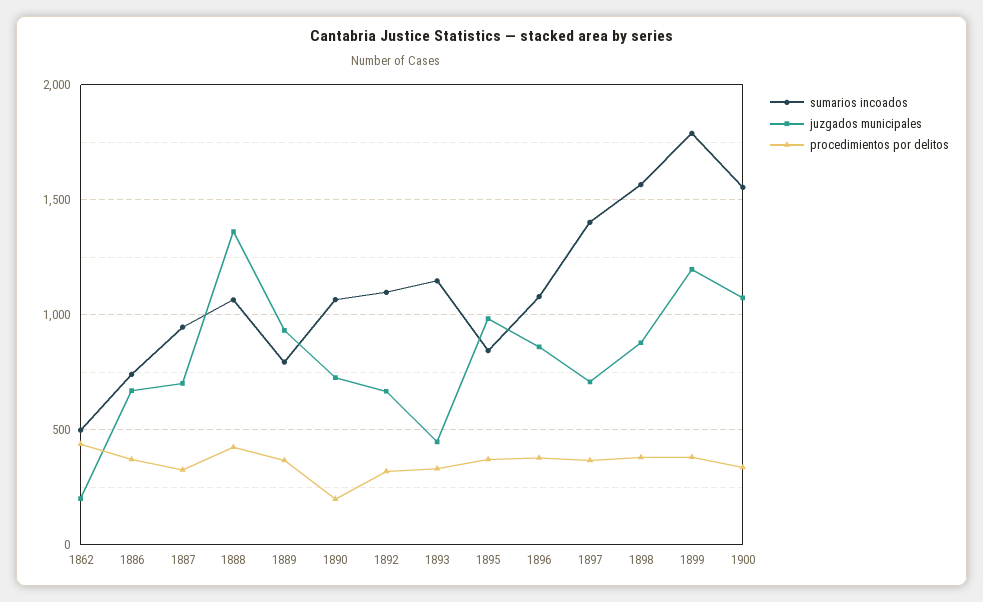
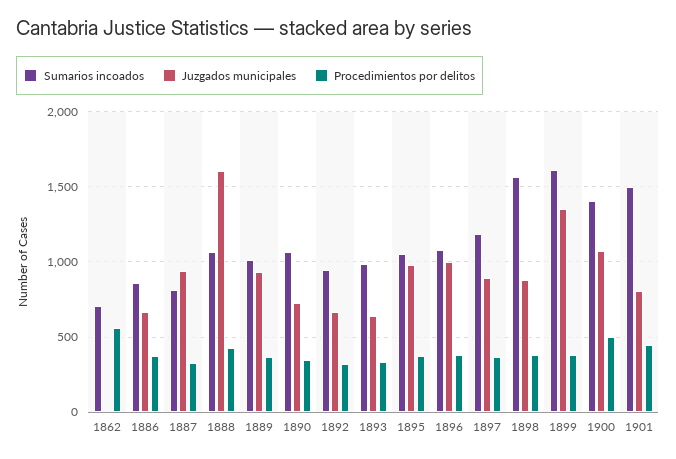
sumarios incoados, 1862: 500 -> 700
juzgados municipales, 1862: 200 -> 0
procedimientos por delitos, 1862: 450 -> 550
sumarios incoados, 1886: 750 -> 850
sumarios incoados, 1887: 950 -> 800
juzgados municipales, 1887: 700 -> 950
juzgados municipales, 1888: 1350 -> 1600
sumarios incoados, 1889: 800 -> 1000
procedimientos por delitos, 1890: 200 -> 350
sumarios incoados, 1892: 1100 -> 950
sumarios incoados, 1893: 1150 -> 1000
juzgados municipales, 1893: 450 -> 650
sumarios incoados, 1895: 850 -> 1050
juzgados municipales, 1896: 850 -> 1000
sumarios incoados, 1897: 1400 -> 1200
juzgados municipales, 1897: 700 -> 900
sumarios incoados, 1899: 1800 -> 1600
juzgados municipales, 1899: 1200 -> 1350
sumarios incoados, 1900: 1550 -> 1400
procedimientos por delitos, 1900: 350 -> 500
sumarios incoados, 1901: none -> 1500
juzgados municipales, 1901: none -> 800
procedimientos por delitos, 1901: none -> 450

